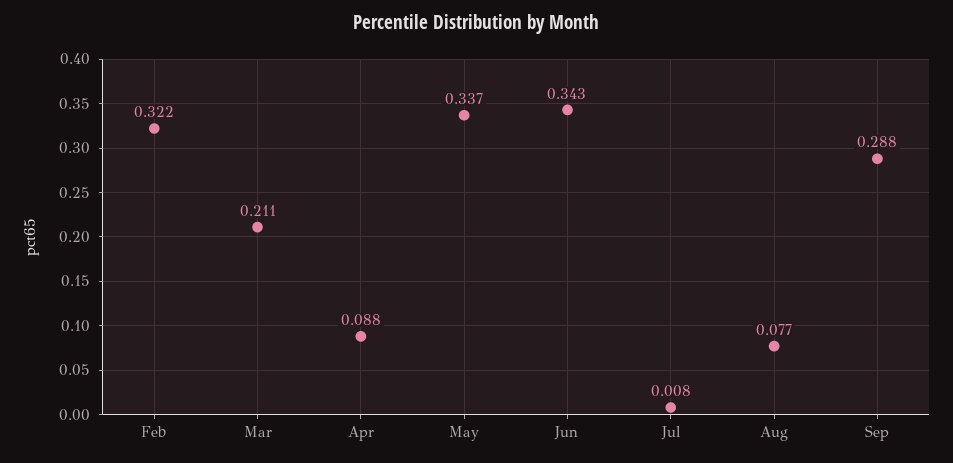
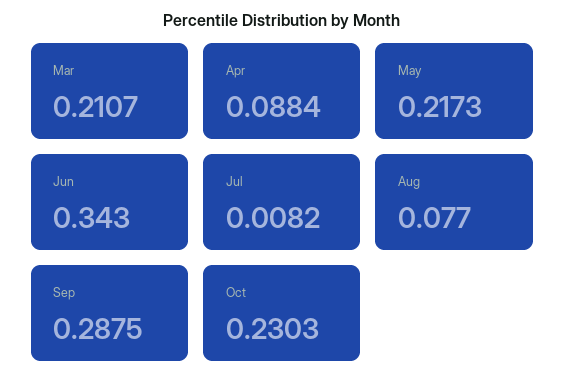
Feb: 0.322 -> none
May: 0.337 -> 0.2173
Oct: none -> 0.2303

